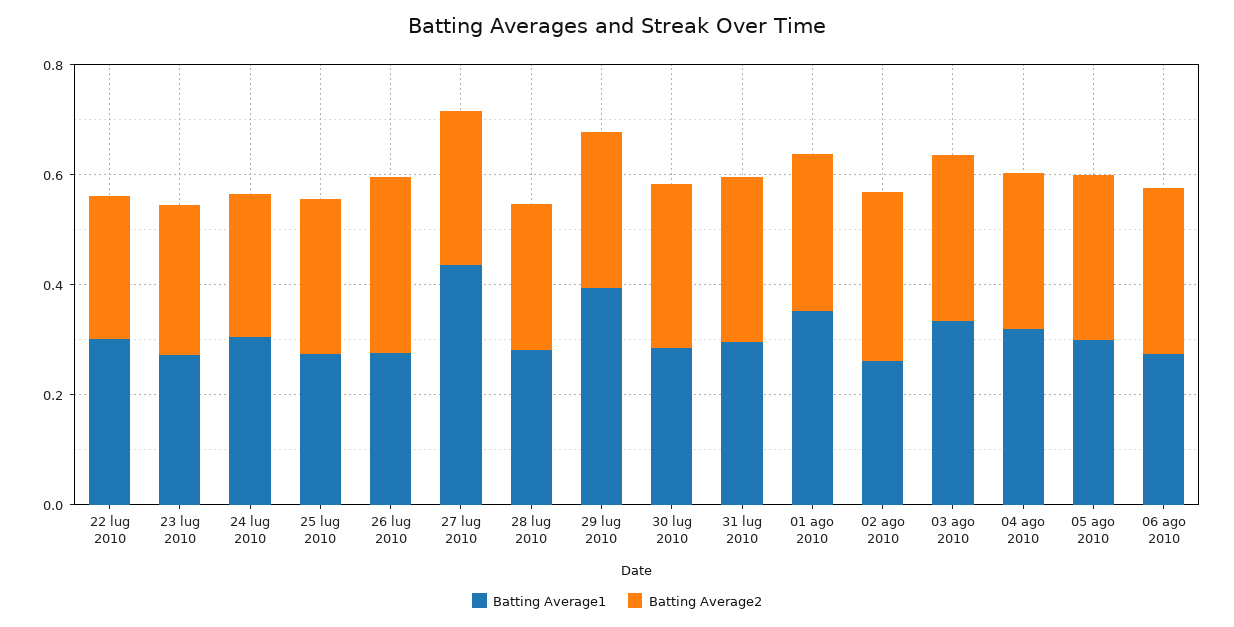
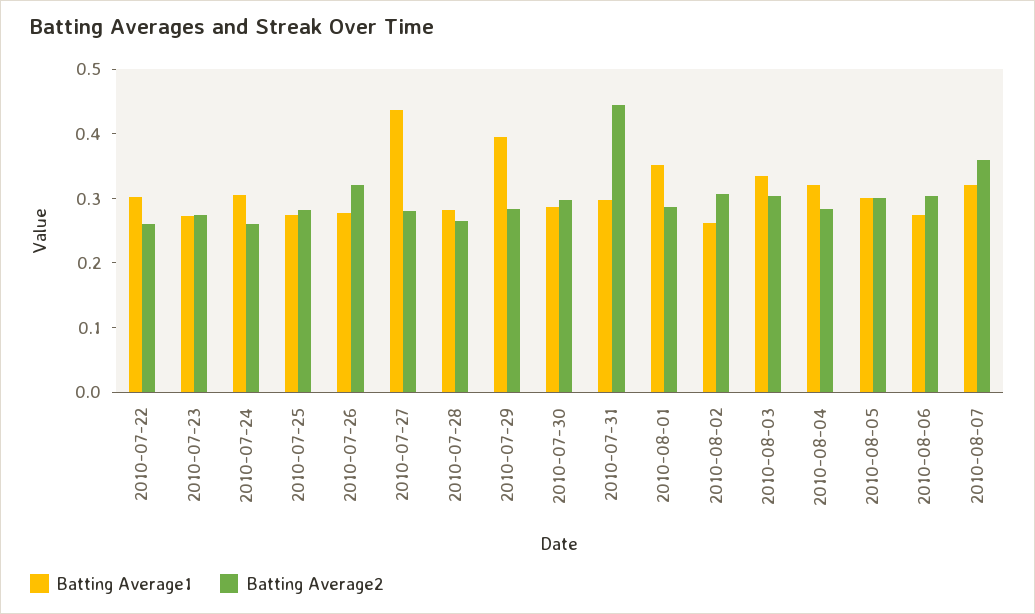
Batting Average2, 31 lug 2010: 0.3 -> 0.44
Batting Average1, 2010-08-07: none -> 0.32
Batting Average2, 2010-08-07: none -> 0.36

